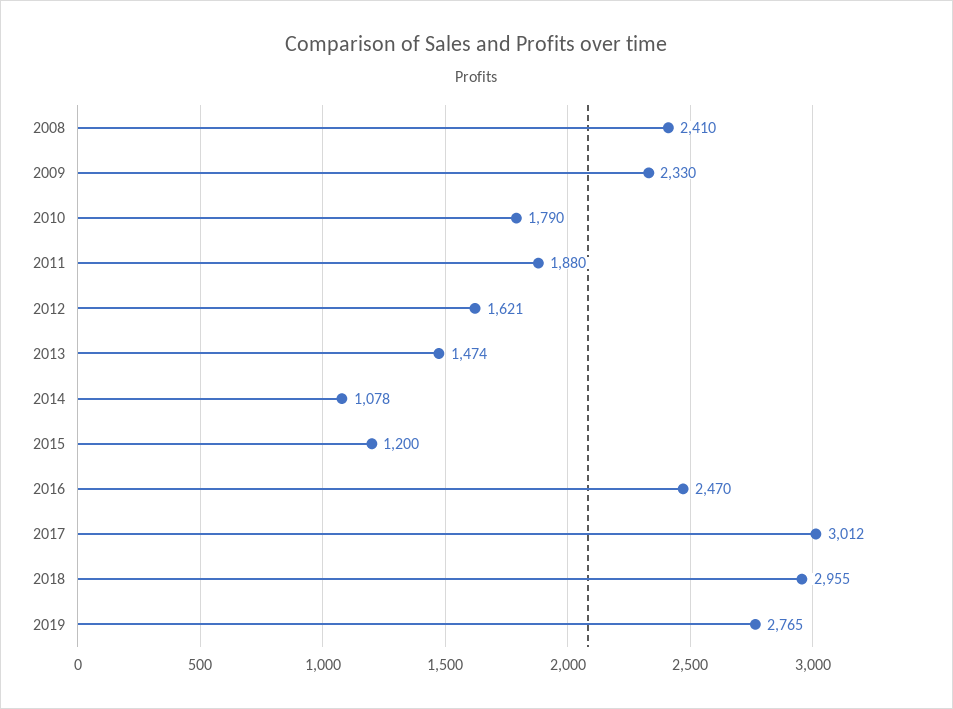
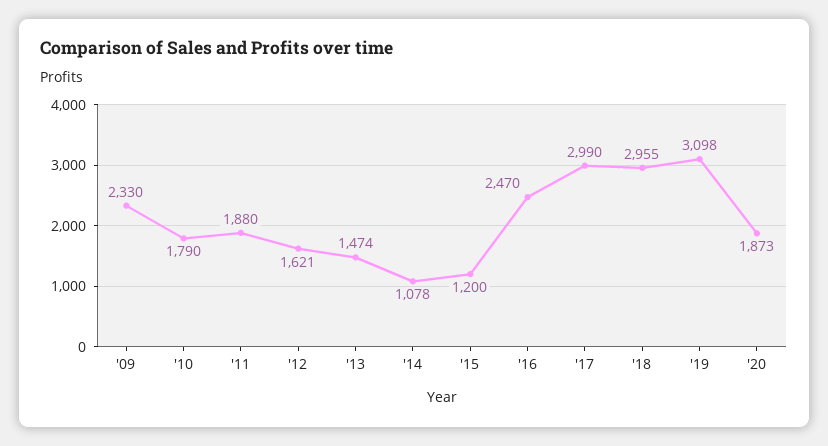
2008: 2410 -> none
2017: 3012 -> 2990
2019: 2765 -> 3098
'20: none -> 1873

